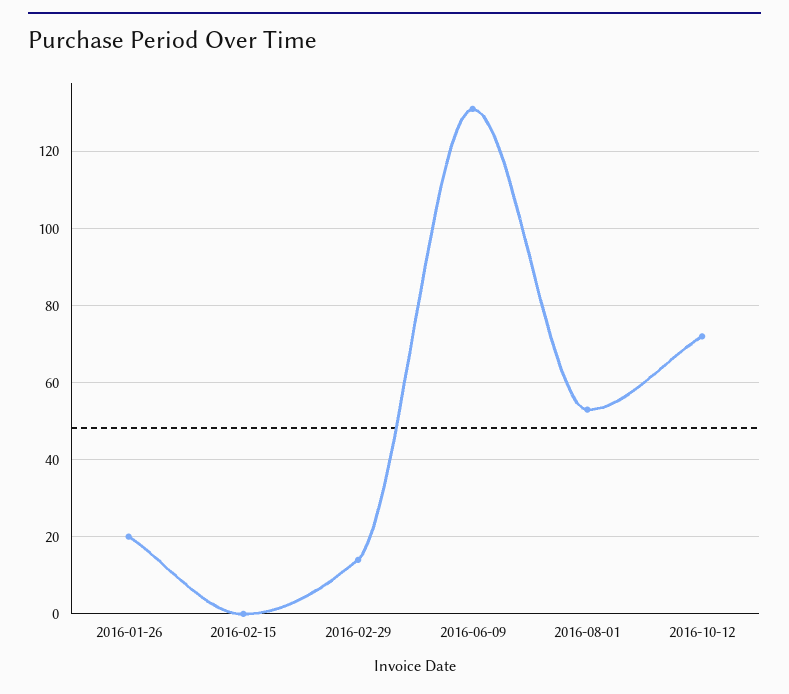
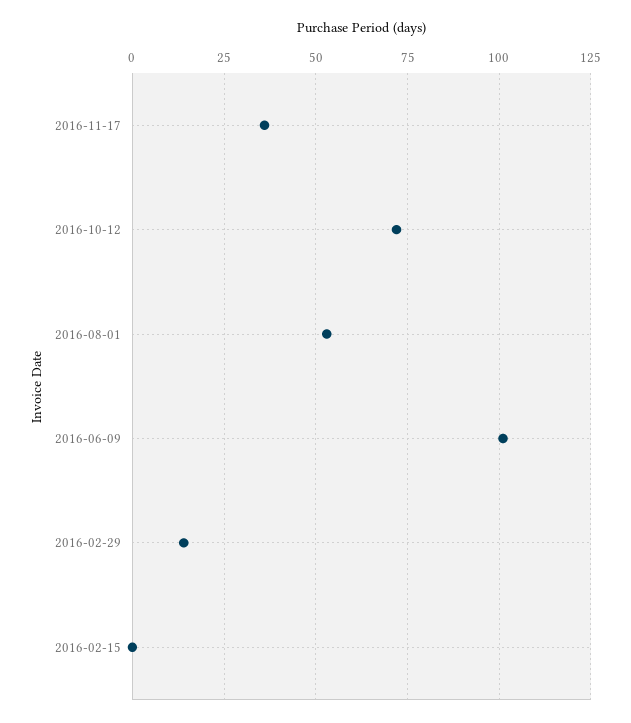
2016-01-26: 20 -> none
2016-06-09: 130 -> 100
2016-11-17: none -> 35

